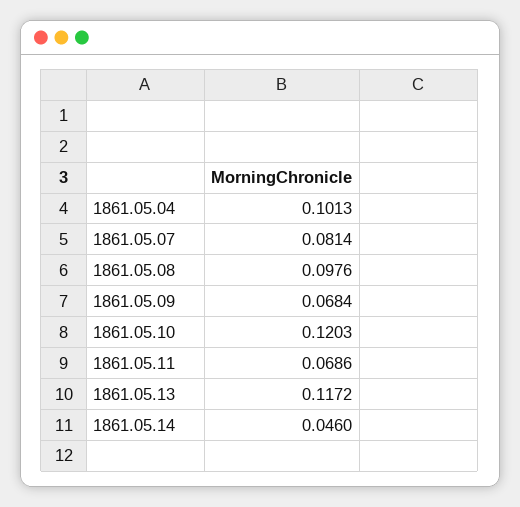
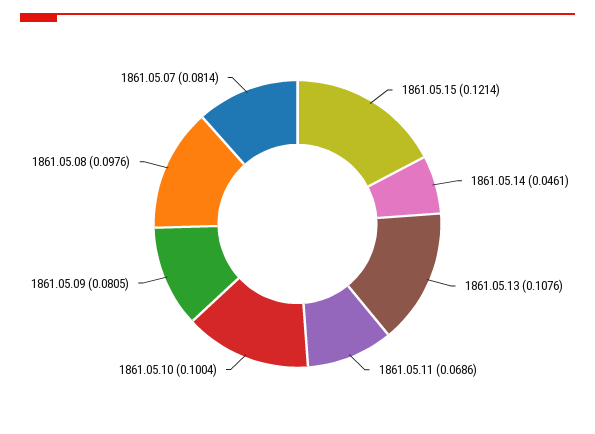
1861.05.04: 0.1013 -> none
1861.05.09: 0.0684 -> 0.0805
1861.05.10: 0.1203 -> 0.1004
1861.05.13: 0.1172 -> 0.1076
1861.05.14: 0.046 -> 0.0461
1861.05.15: none -> 0.1214

